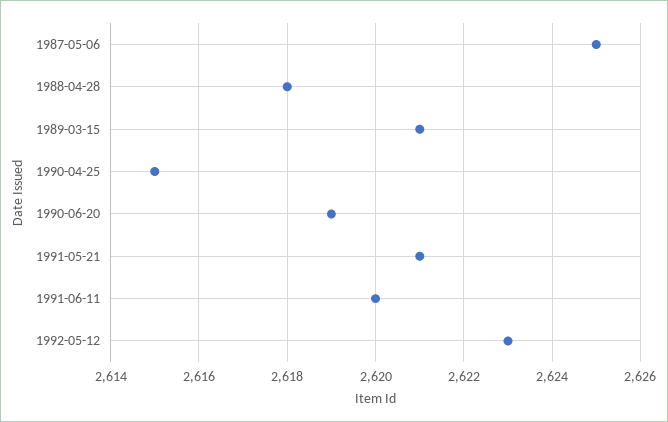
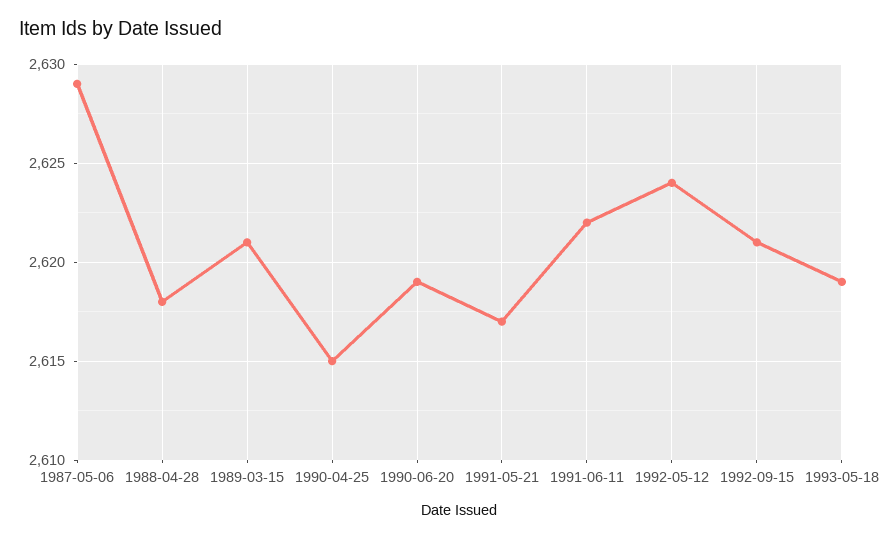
1987-05-06: 2625 -> 2629
1991-05-21: 2621 -> 2617
1991-06-11: 2620 -> 2622
1992-05-12: 2623 -> 2624
1992-09-15: none -> 2621
1993-05-18: none -> 2619

